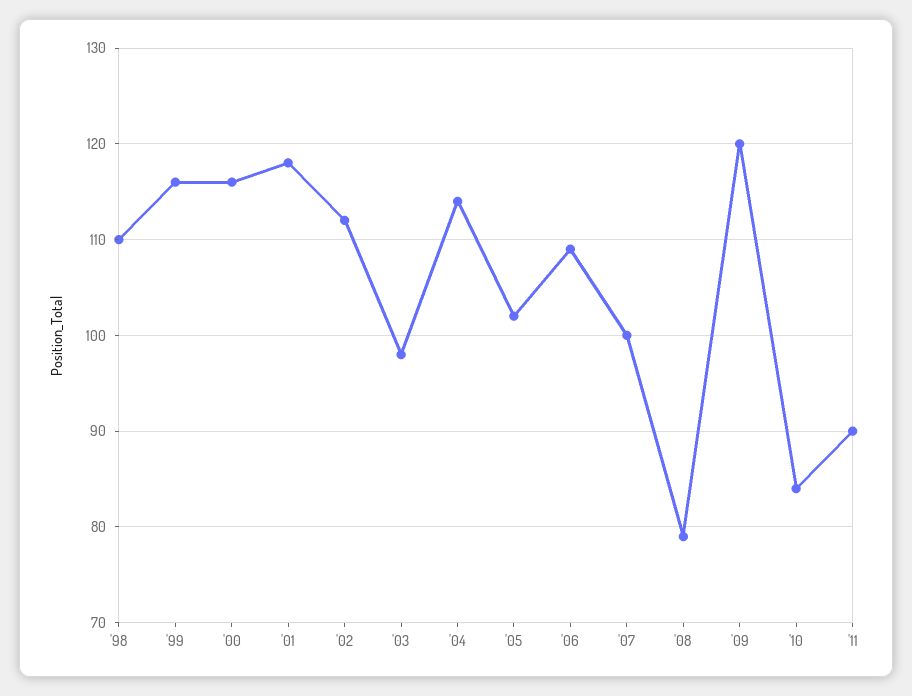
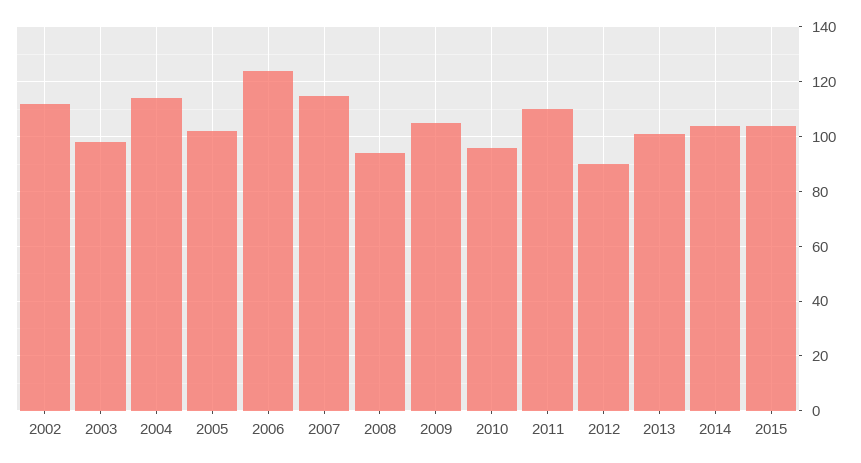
'98: 110 -> none
'99: 116 -> none
'00: 116 -> none
'01: 118 -> none
'06: 109 -> 125
'07: 100 -> 115
'08: 79 -> 95
'09: 120 -> 105
'10: 84 -> 95
'11: 90 -> 110
2012: none -> 90
2013: none -> 100
2014: none -> 105
2015: none -> 105

